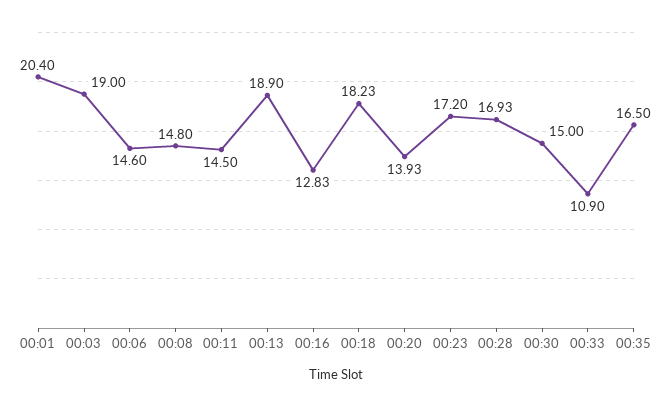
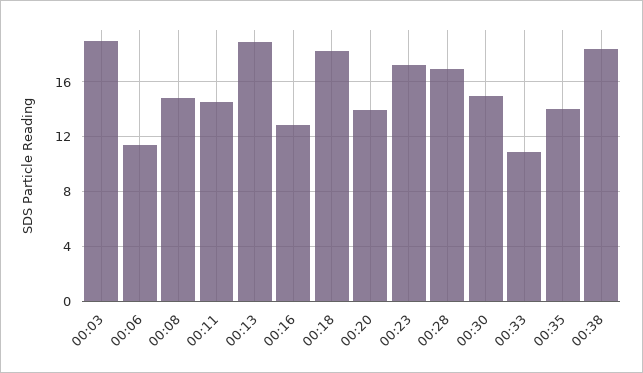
00:01: 20.4 -> none
00:06: 14.6 -> 11.5
00:35: 16.5 -> 14
00:38: none -> 18.5

